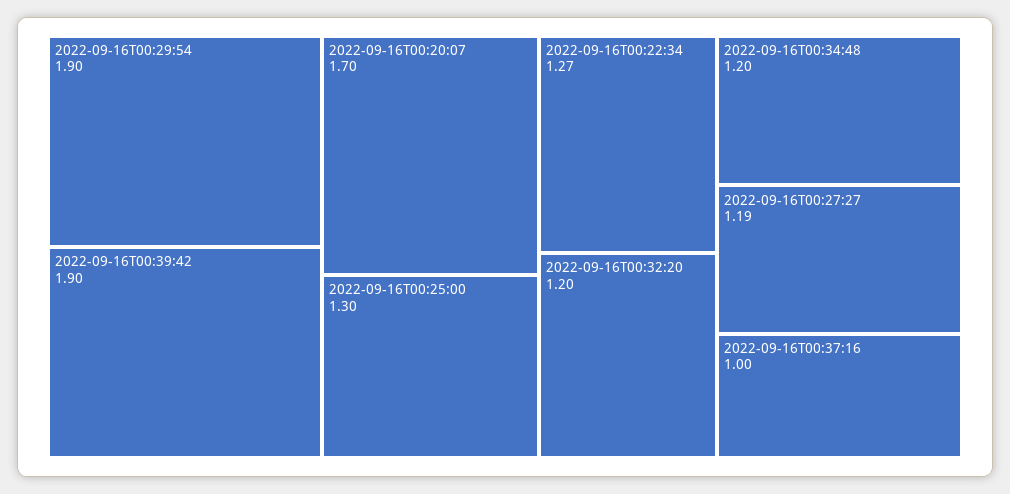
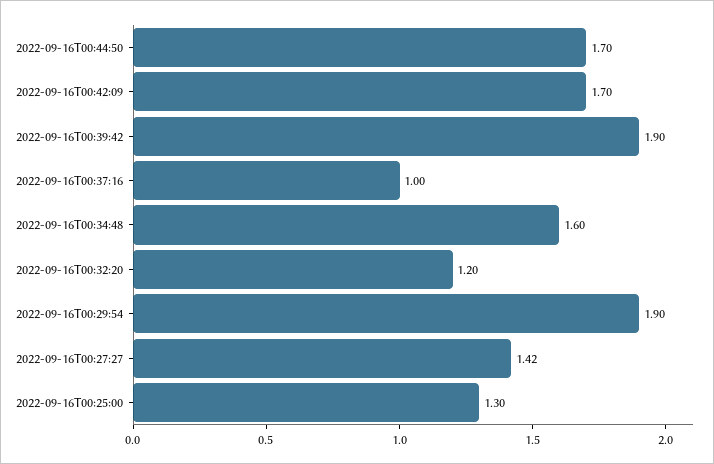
2022-09-16T00:20:07: 1.7 -> none
2022-09-16T00:22:34: 1.27 -> none
2022-09-16T00:34:48: 1.2 -> 1.6
2022-09-16T00:27:27: 1.19 -> 1.42
2022-09-16T00:44:50: none -> 1.7
2022-09-16T00:42:09: none -> 1.7

